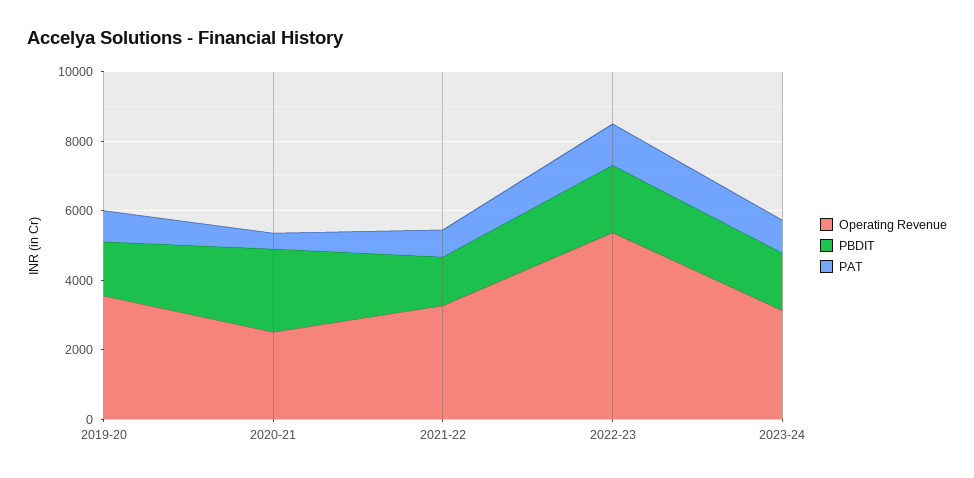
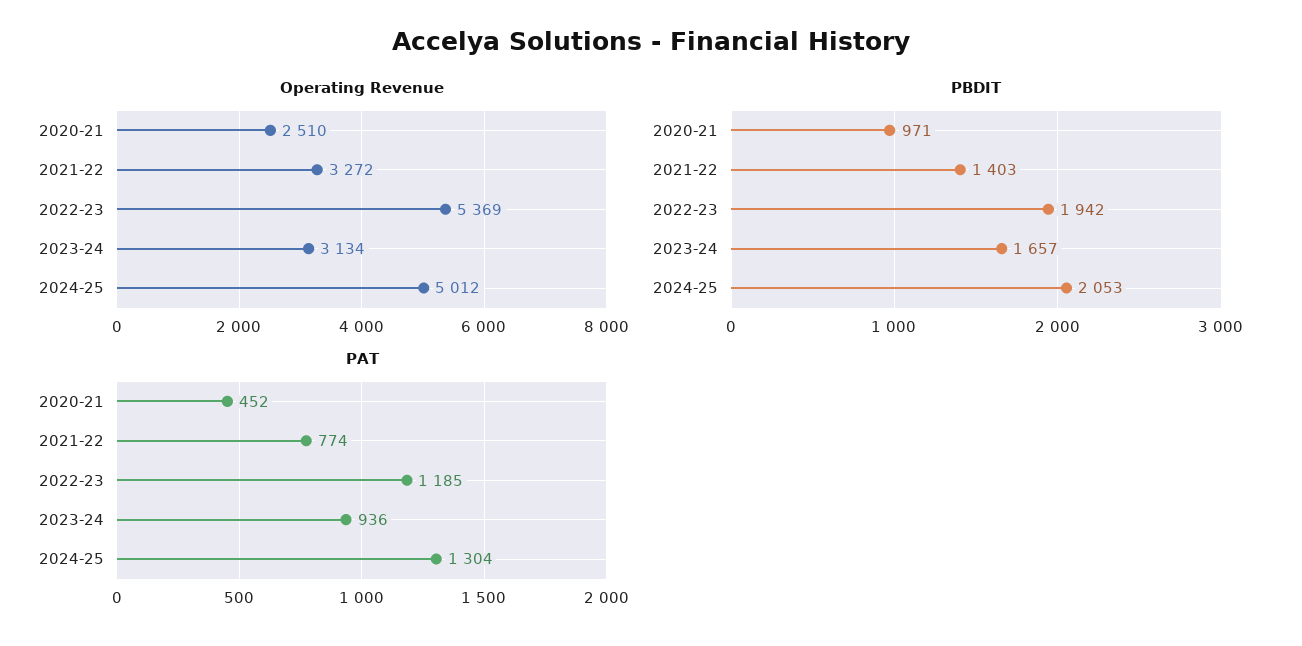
Operating Revenue, 2019-20: 3500 -> none
PBDIT, 2019-20: 1500 -> none
PAT, 2019-20: 1000 -> none
PBDIT, 2020-21: 2500 -> 971
Operating Revenue, 2024-25: none -> 5012
PBDIT, 2024-25: none -> 2053
PAT, 2024-25: none -> 1304

